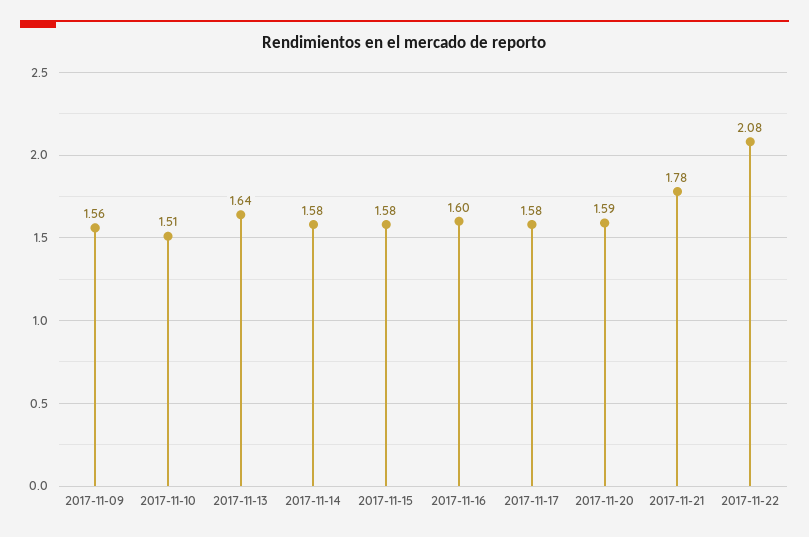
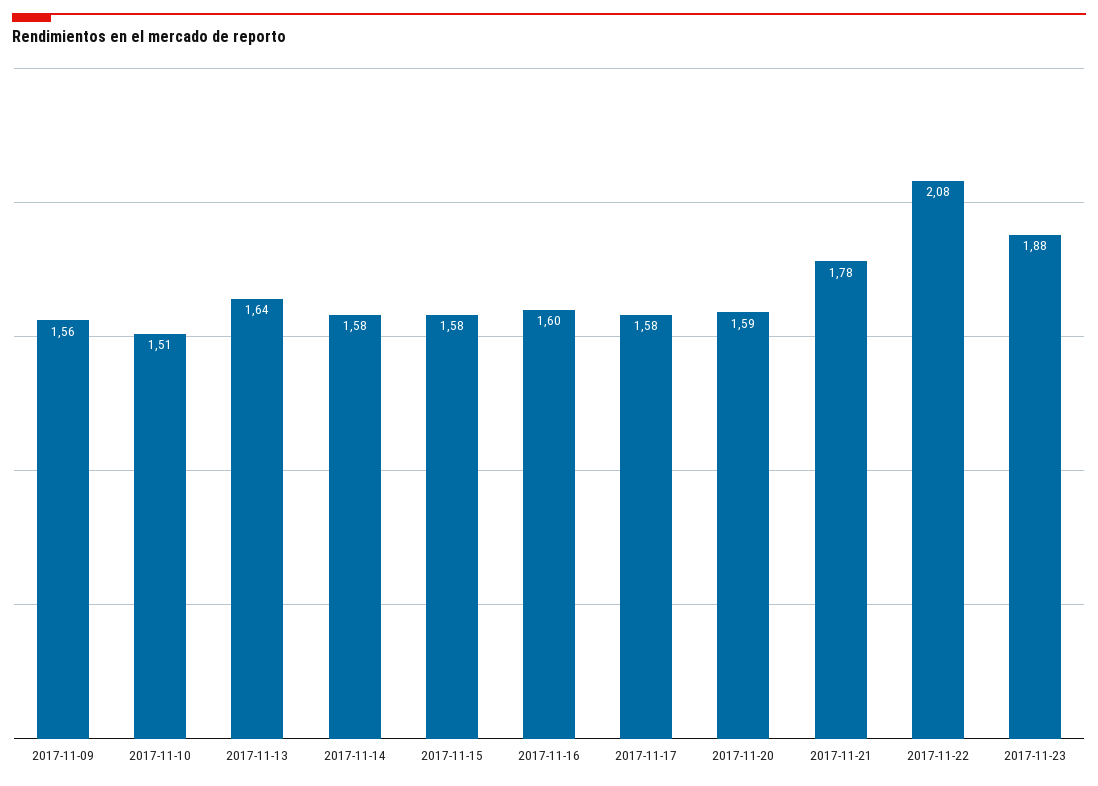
2017-11-23: none -> 1.88

